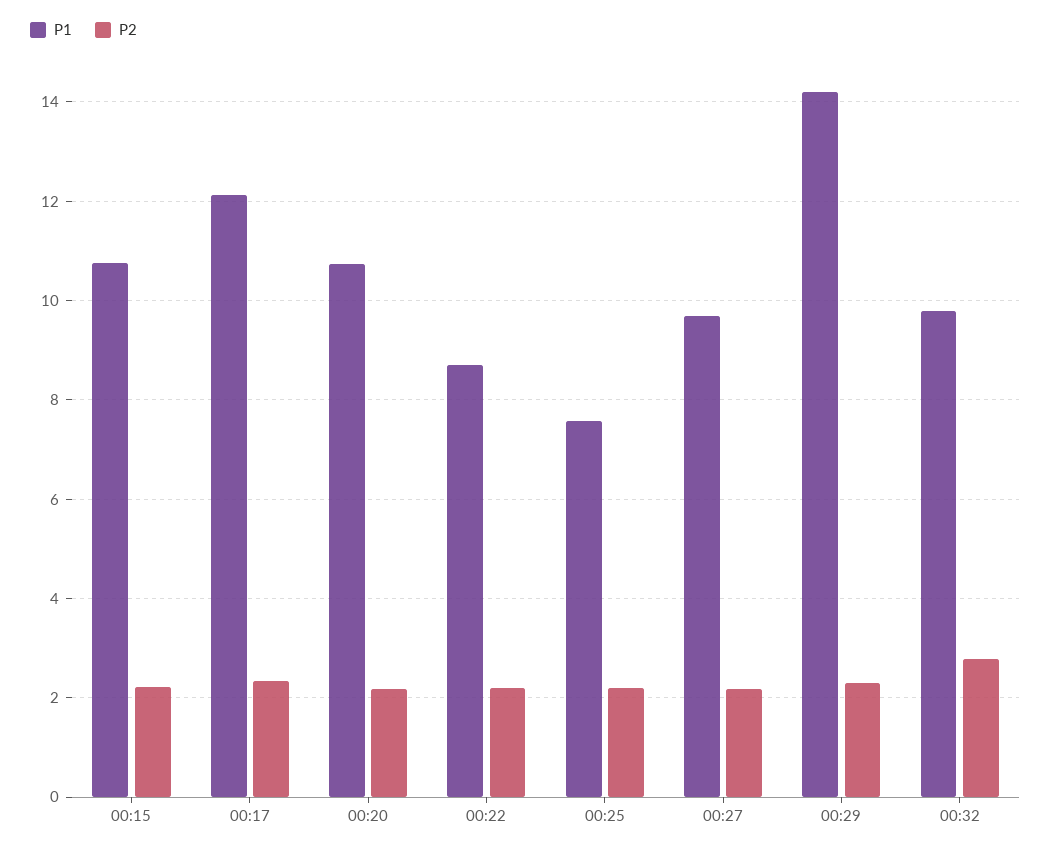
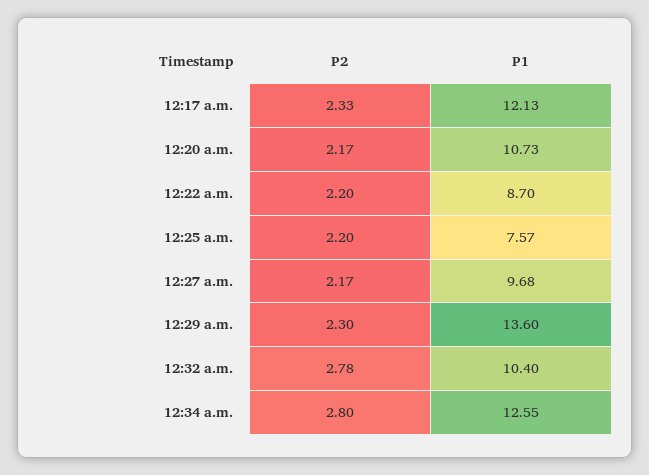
P1, 00:15: 10.8 -> none
P2, 00:15: 2.2 -> none
P1, 00:29: 14.2 -> 13.6
P1, 00:32: 9.8 -> 10.4
P2, 12:34 a.m.: none -> 2.8
P1, 12:34 a.m.: none -> 12.55

